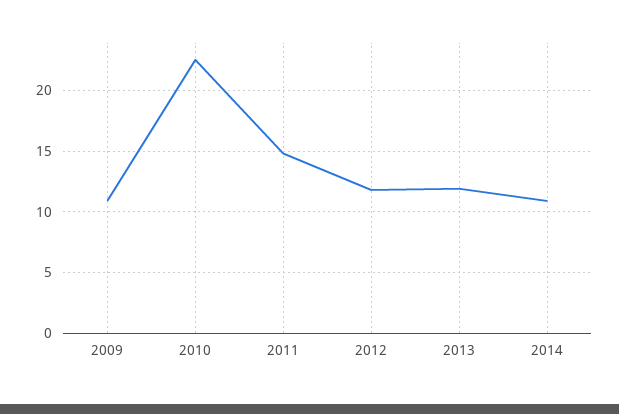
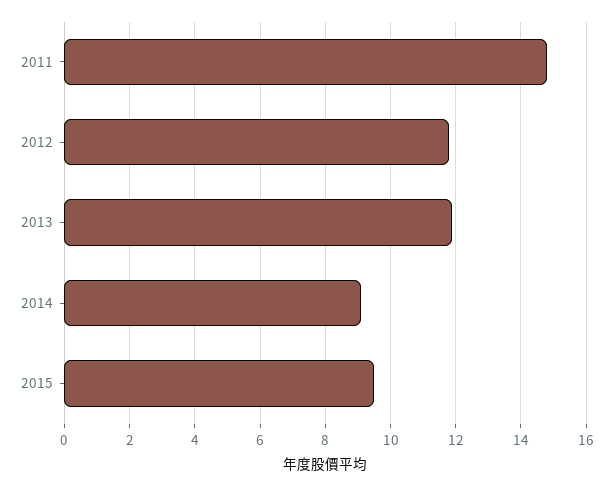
2009: 11 -> none
2010: 22.5 -> none
2014: 11 -> 9
2015: none -> 9.5

